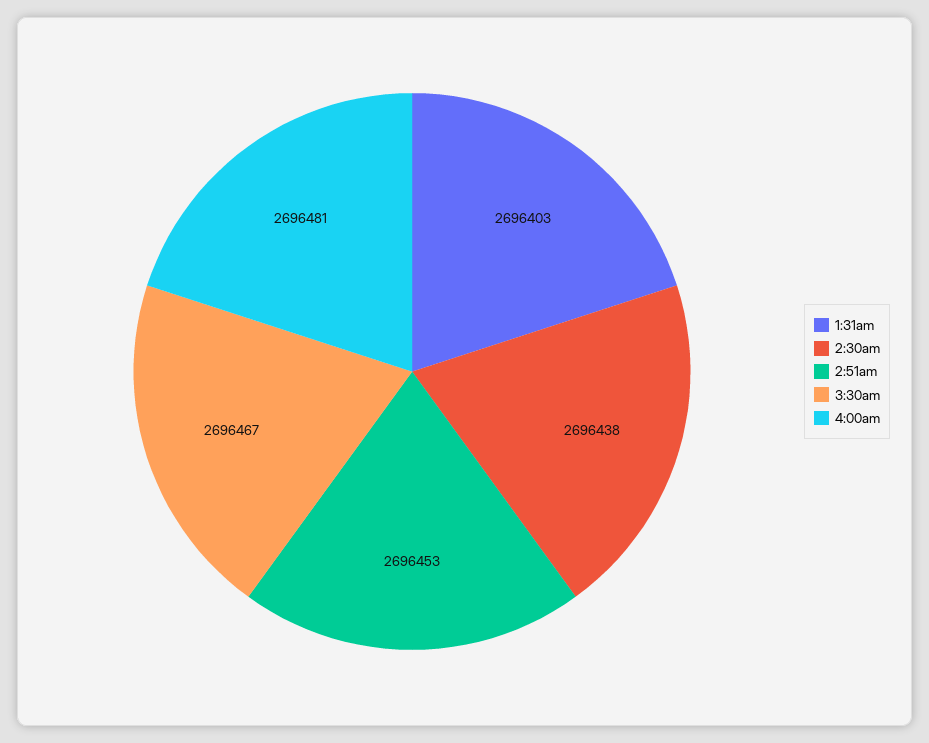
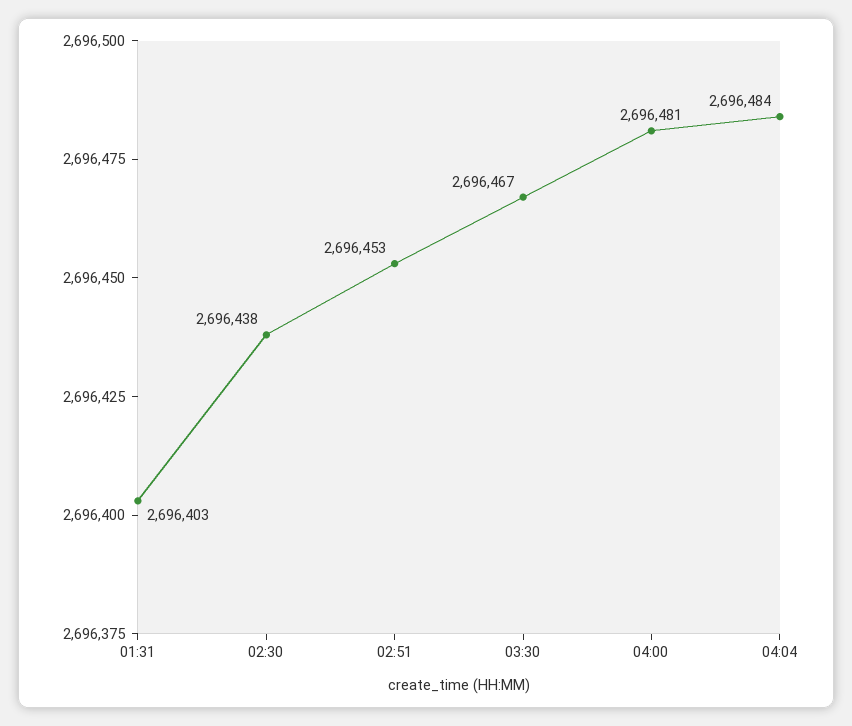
04:04: none -> 2696484

